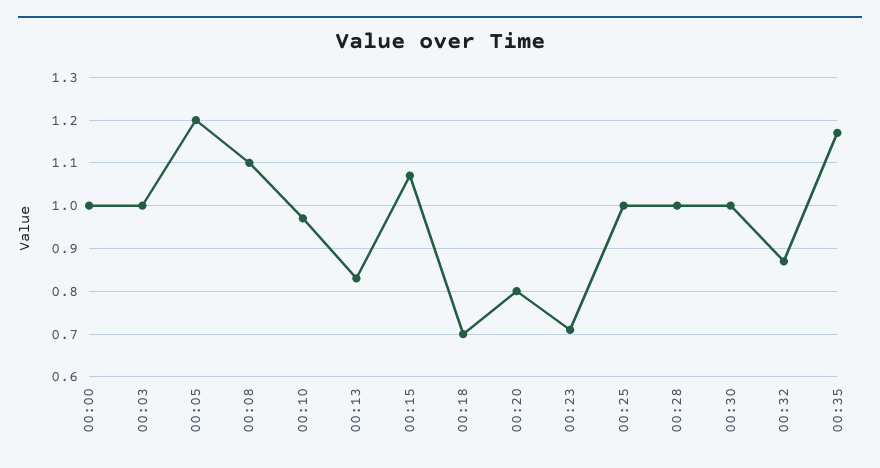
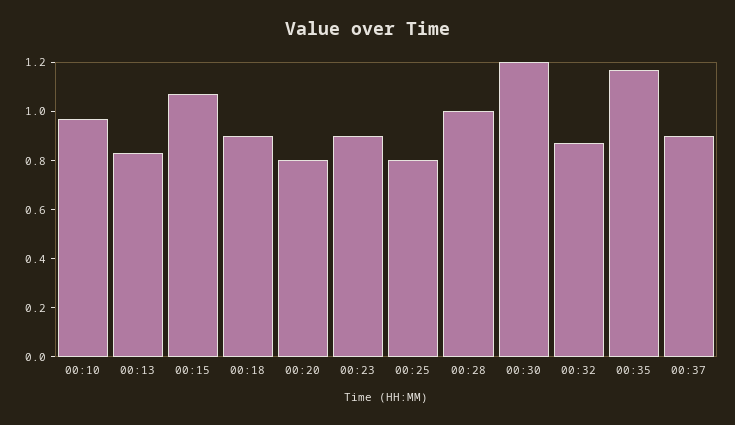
00:00: 1 -> none
00:03: 1 -> none
00:05: 1.2 -> none
00:08: 1.1 -> none
00:18: 0.7 -> 0.9
00:23: 0.7 -> 0.9
00:25: 1 -> 0.8
00:30: 1 -> 1.2
00:37: none -> 0.9

